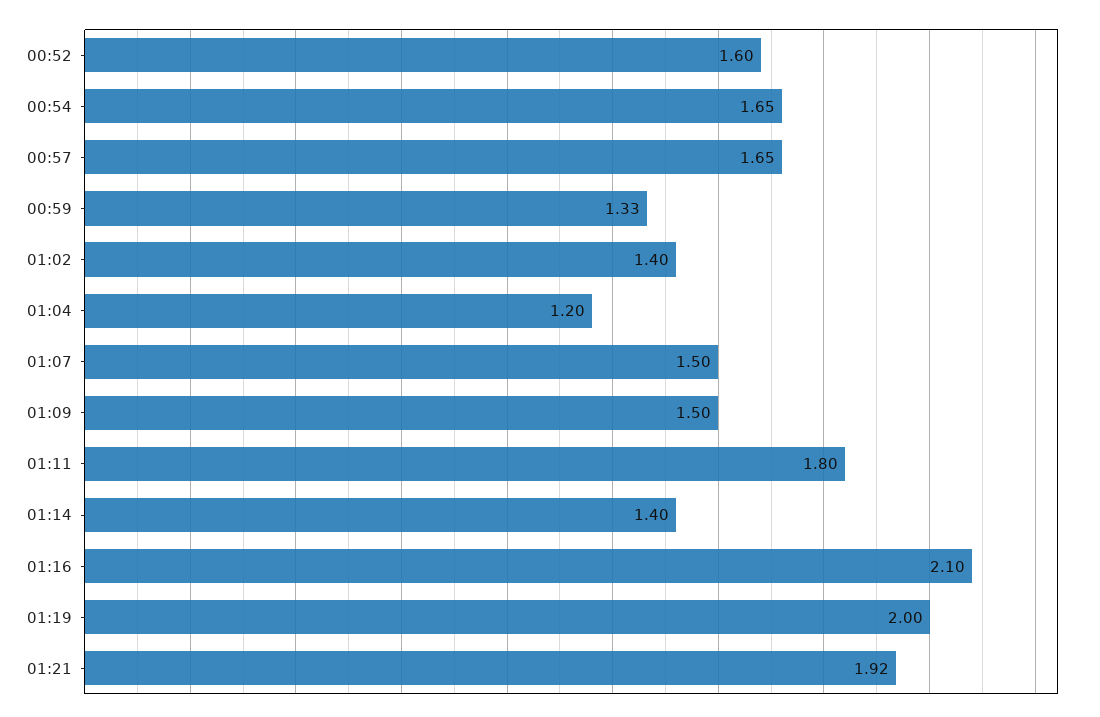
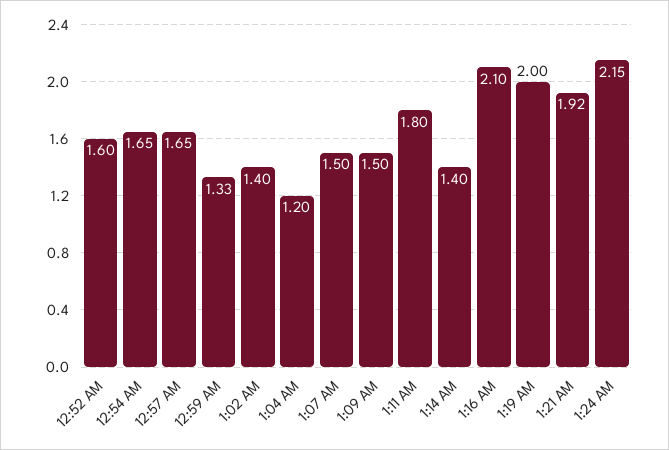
1:24 AM: none -> 2.15

